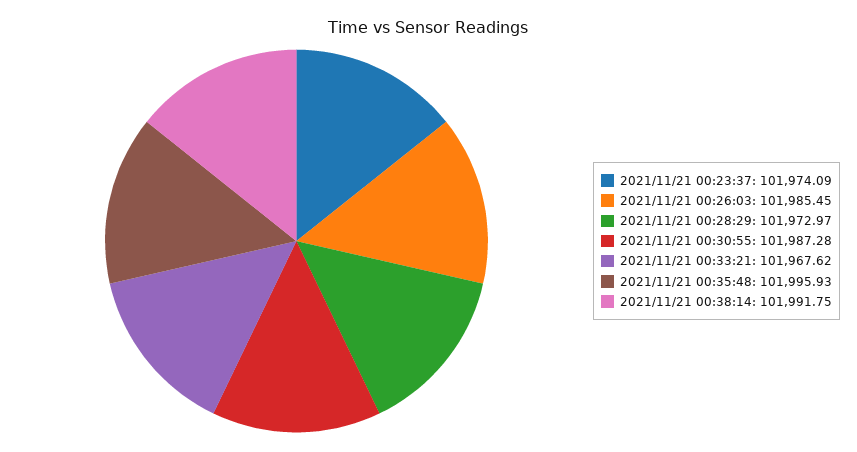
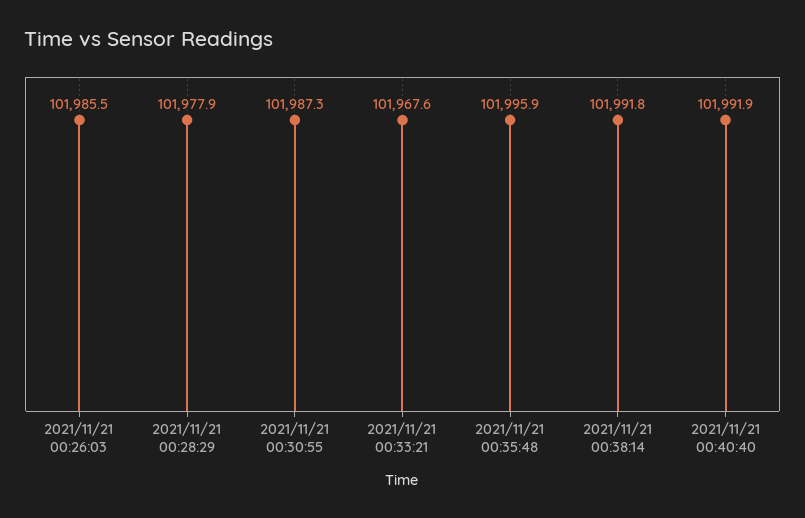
2021/11/21 00:23:37: 101974.09 -> none
2021/11/21 00:28:29: 101972.97 -> 101977.9
2021/11/21 00:40:40: none -> 101991.9

